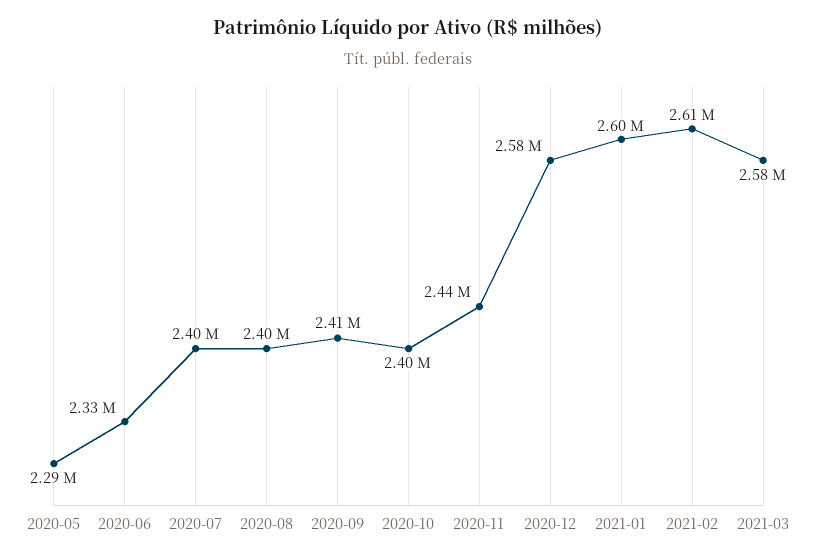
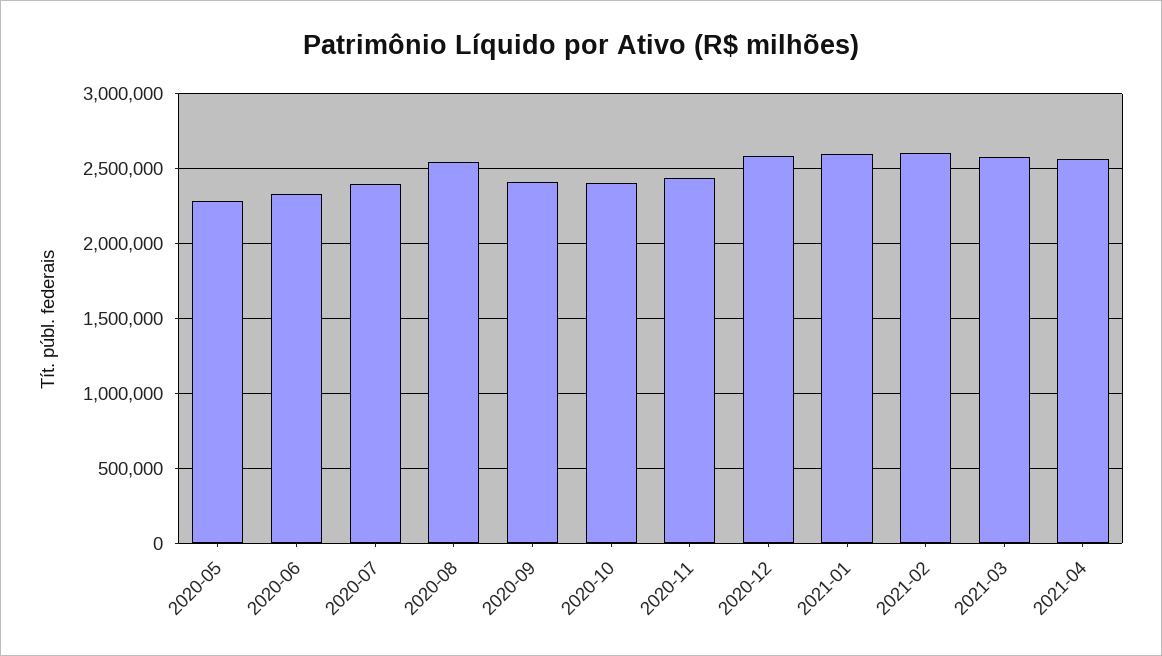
2020-08: 2400000 -> 2550000
2021-04: none -> 2550000

